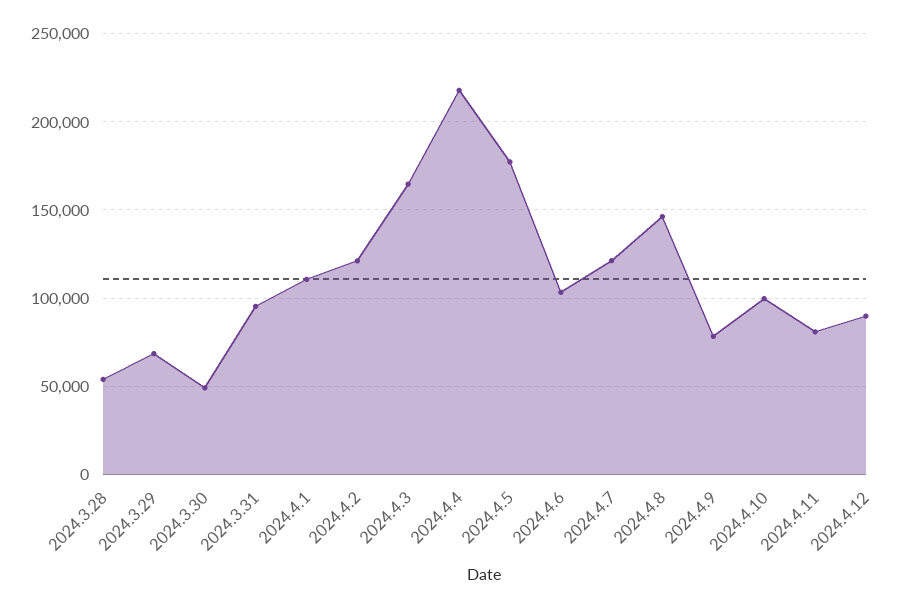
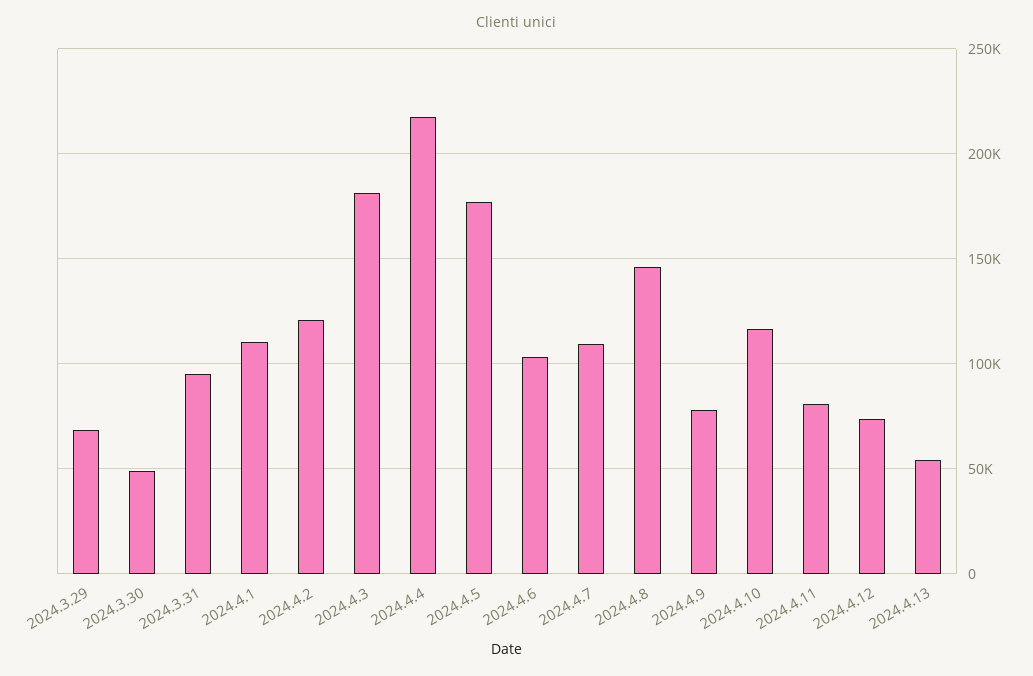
2024.3.28: 55000 -> none
2024.4.3: 165000 -> 180000
2024.4.7: 120000 -> 110000
2024.4.10: 100000 -> 115000
2024.4.12: 90000 -> 75000
2024.4.13: none -> 55000

